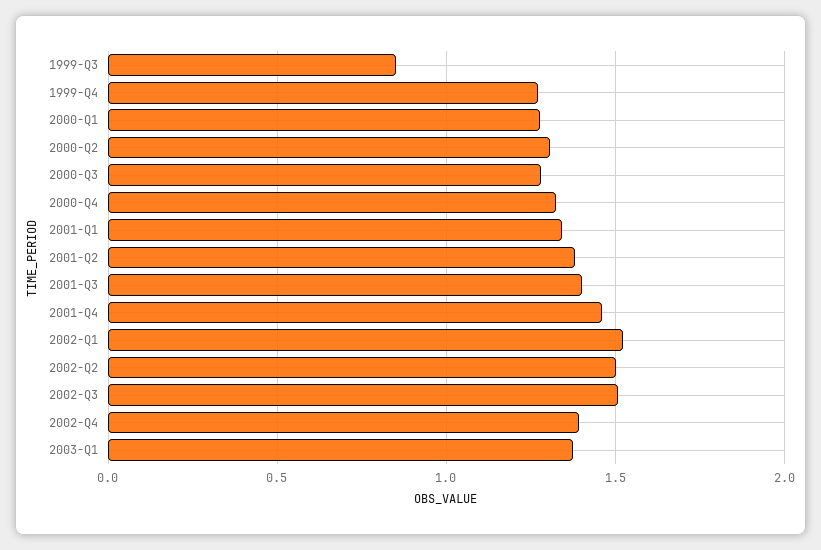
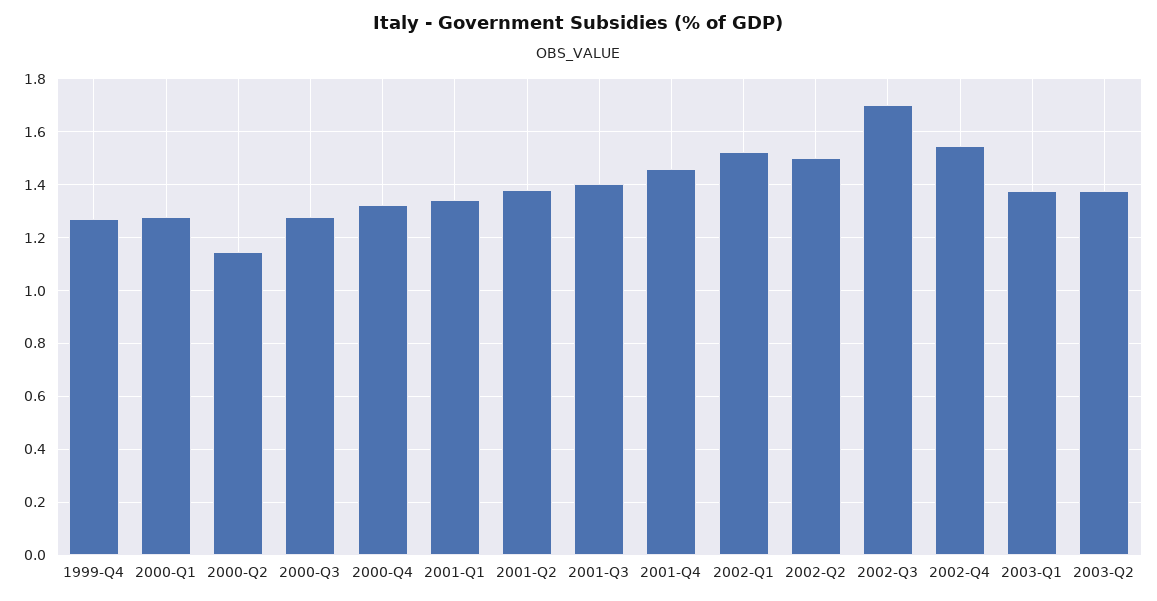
1999-Q3: 0.85 -> none
2000-Q2: 1.3 -> 1.15
2002-Q3: 1.5 -> 1.7
2002-Q4: 1.4 -> 1.55
2003-Q2: none -> 1.375

